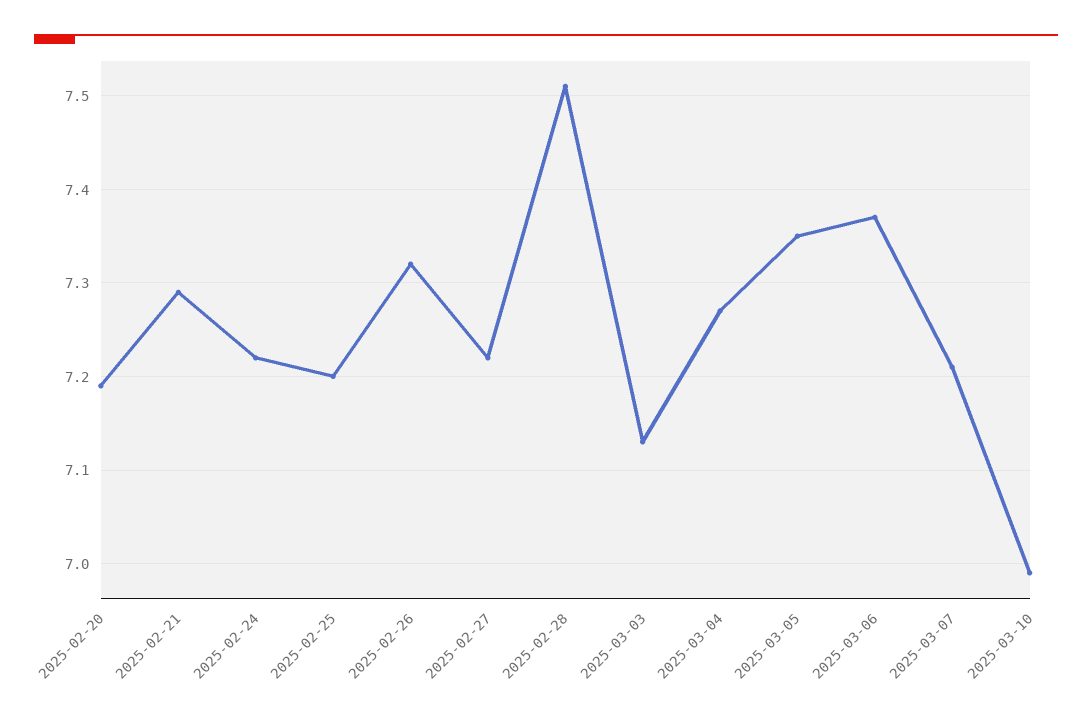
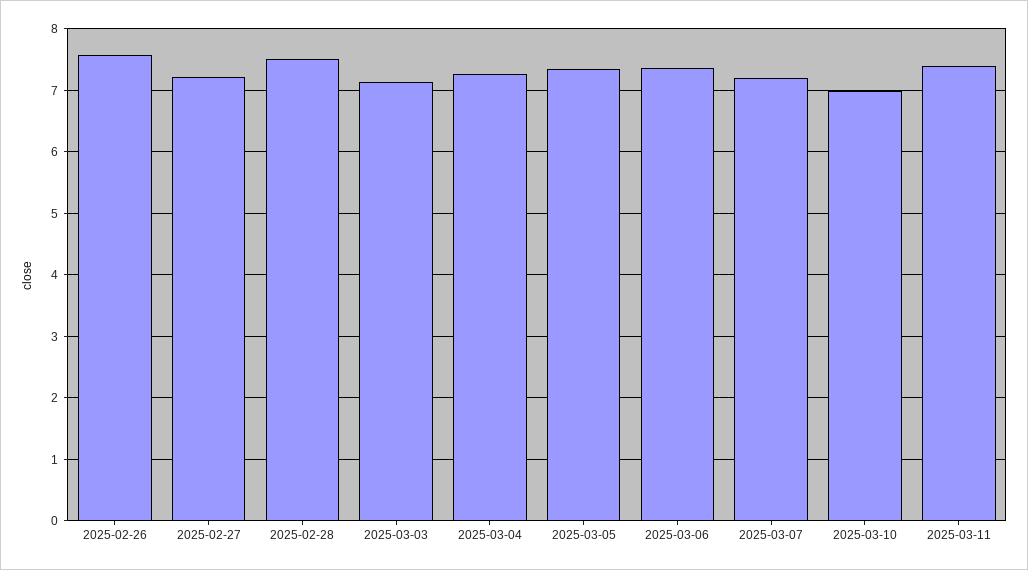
2025-02-20: 7.19 -> none
2025-02-21: 7.29 -> none
2025-02-24: 7.22 -> none
2025-02-25: 7.2 -> none
2025-02-26: 7.32 -> 7.6
2025-03-11: none -> 7.4

